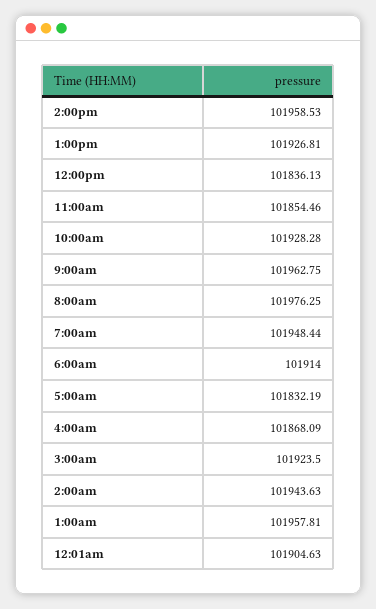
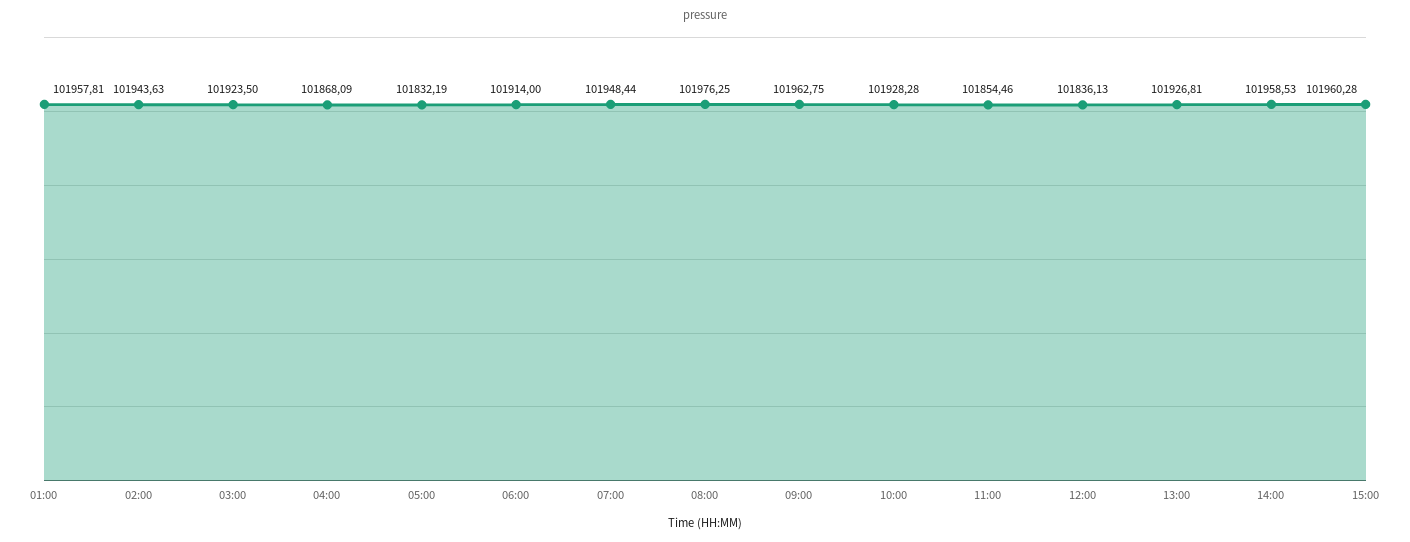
12:01am: 101904.63 -> none
15:00: none -> 101960.28

